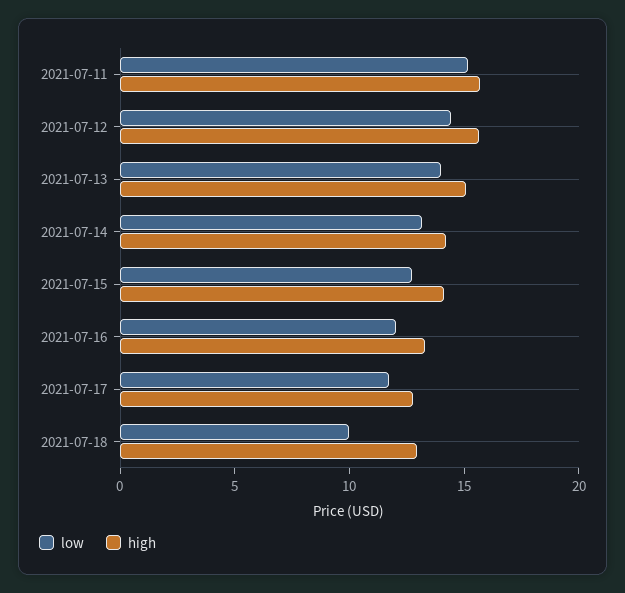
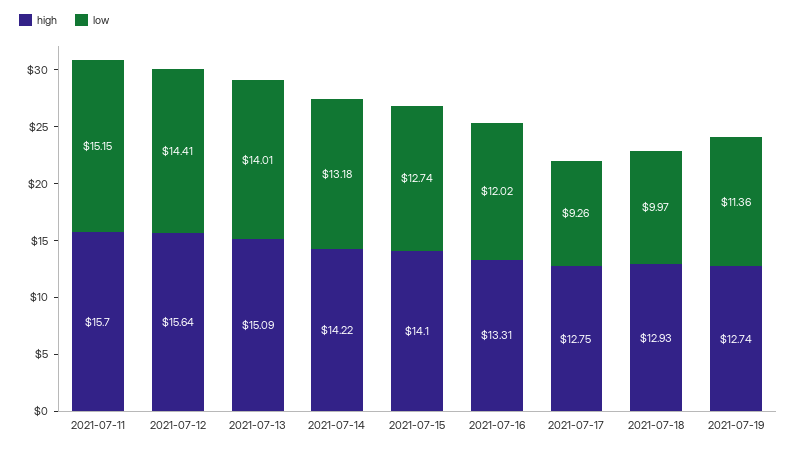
low, 2021-07-17: 12 -> 9.26
high, 2021-07-19: none -> 12.74
low, 2021-07-19: none -> 11.36

